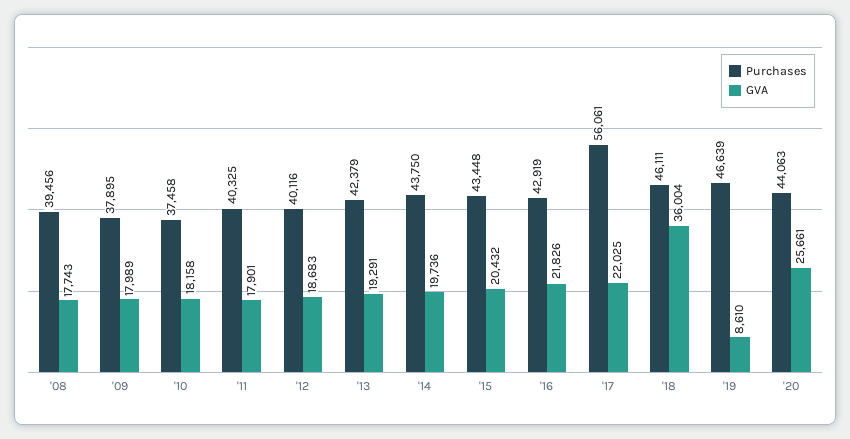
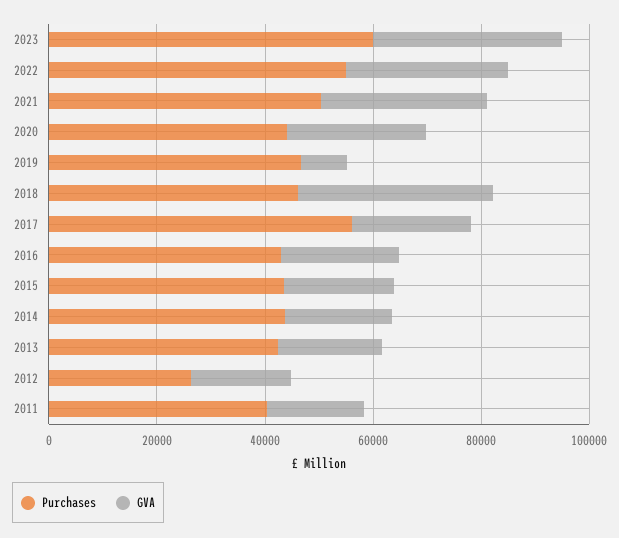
Purchases, '08: 39456 -> none
GVA, '08: 17743 -> none
Purchases, '09: 37895 -> none
GVA, '09: 17989 -> none
Purchases, '10: 37458 -> none
GVA, '10: 18158 -> none
Purchases, '12: 40116 -> 25000
Purchases, 2023: none -> 60000
GVA, 2023: none -> 35000
Purchases, 2022: none -> 55000
GVA, 2022: none -> 30000
Purchases, 2021: none -> 50000
GVA, 2021: none -> 30000

